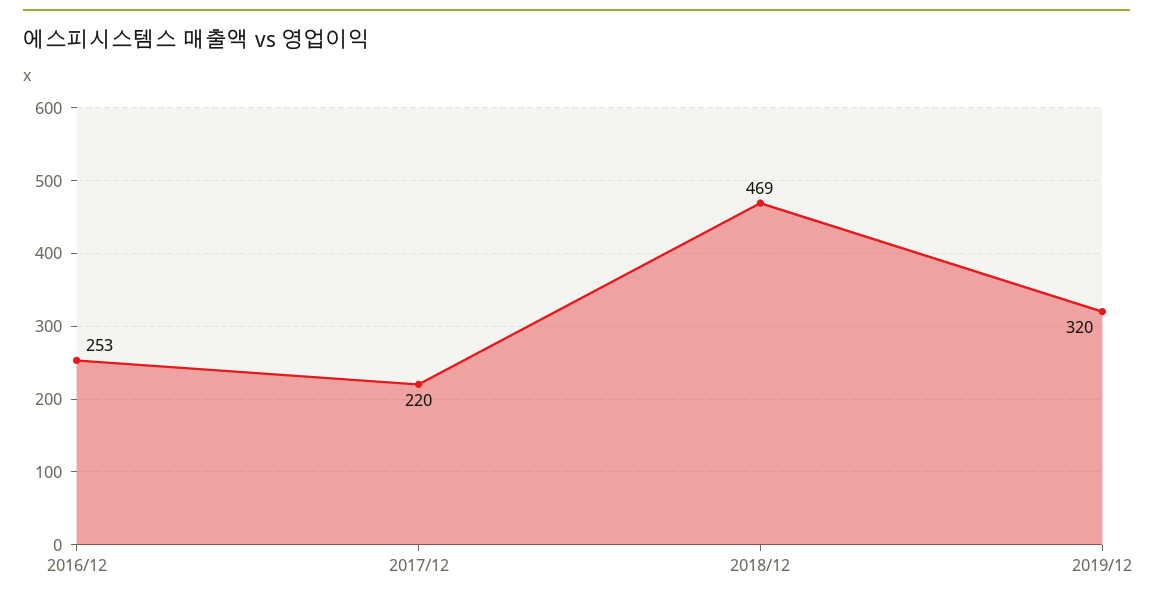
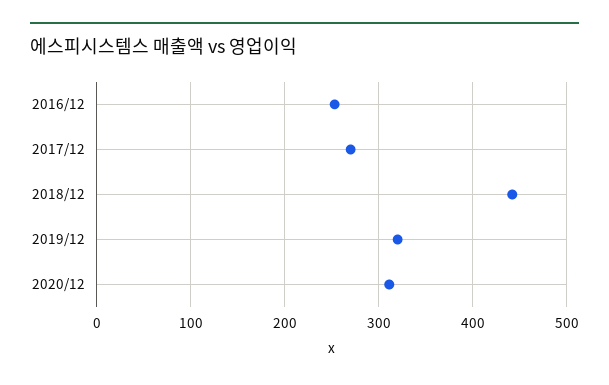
2017/12: 220 -> 270
2018/12: 469 -> 440
2020/12: none -> 310

